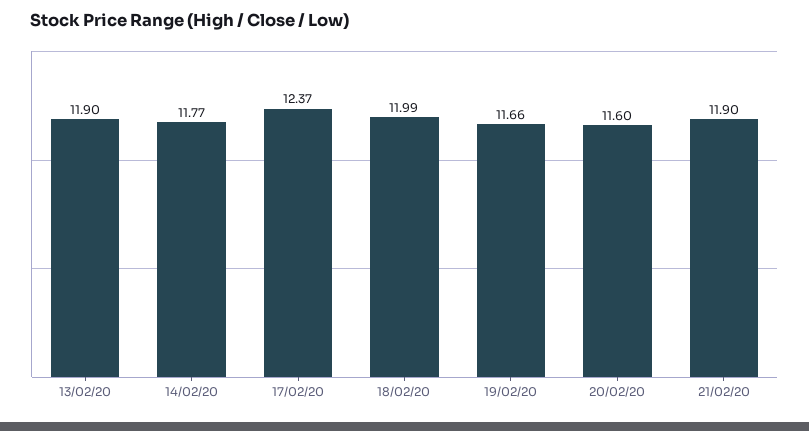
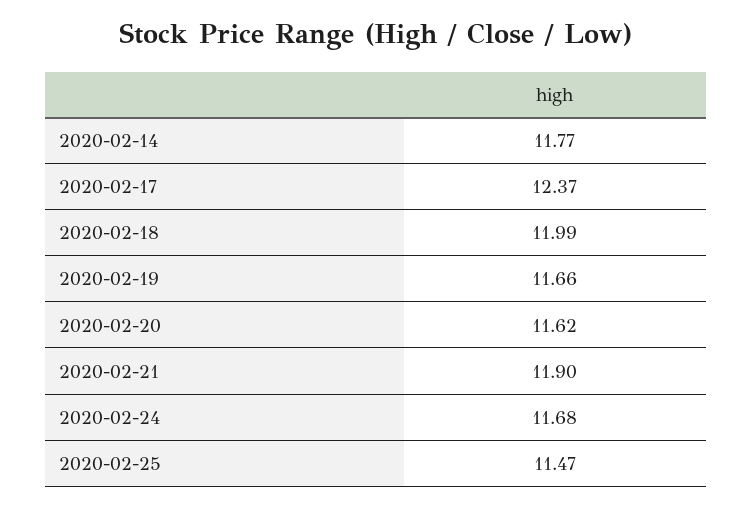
13/02/20: 11.9 -> none
20/02/20: 11.6 -> 11.62
2020-02-24: none -> 11.68
2020-02-25: none -> 11.47

